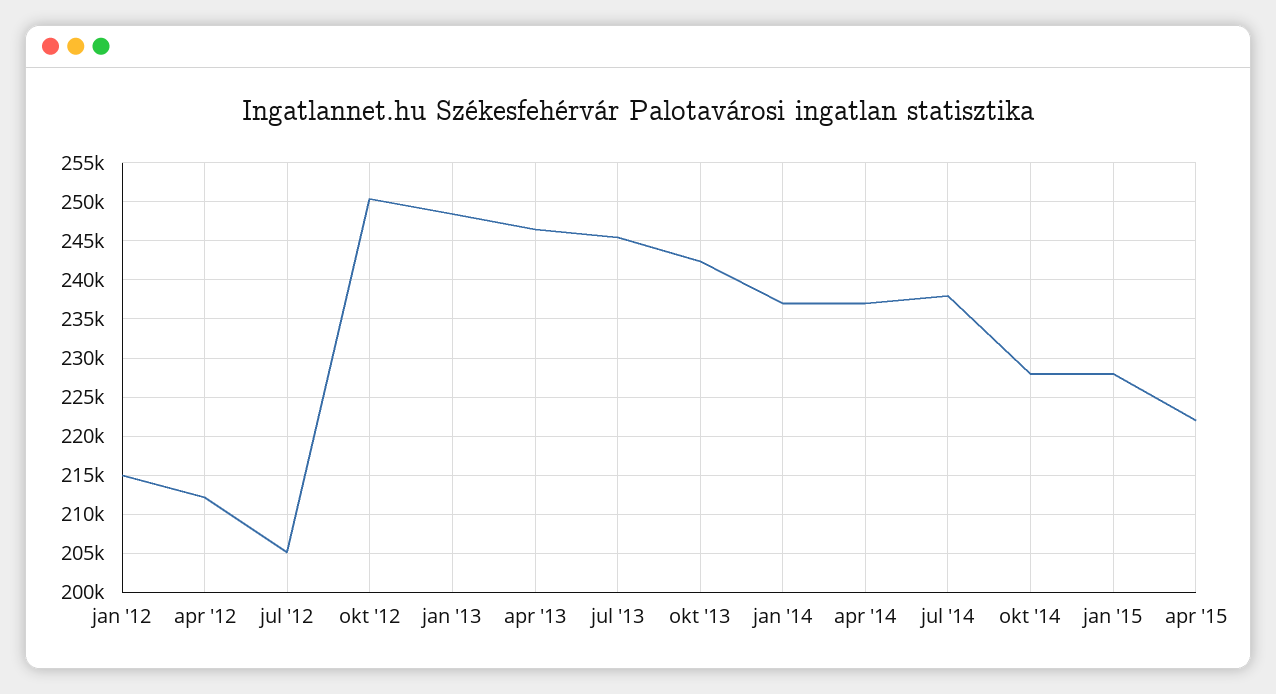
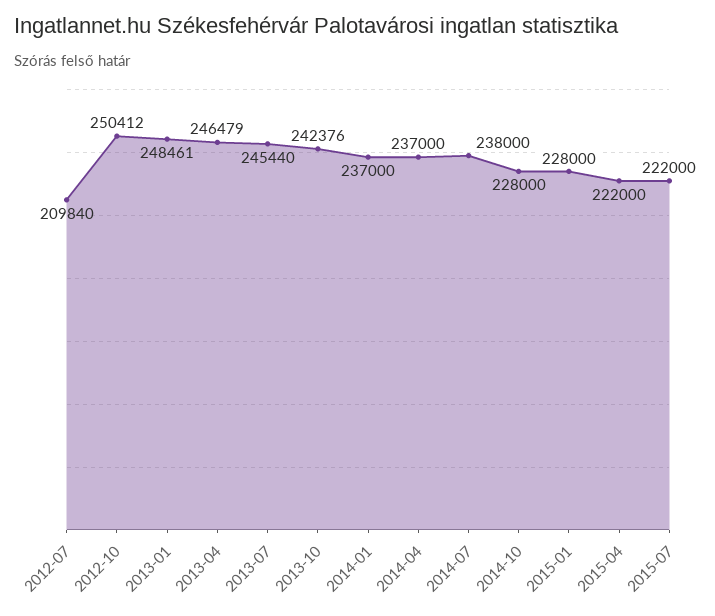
jan '12: 215000 -> none
apr '12: 212000 -> none
jul '12: 205000 -> 209840
2015-07: none -> 222000

